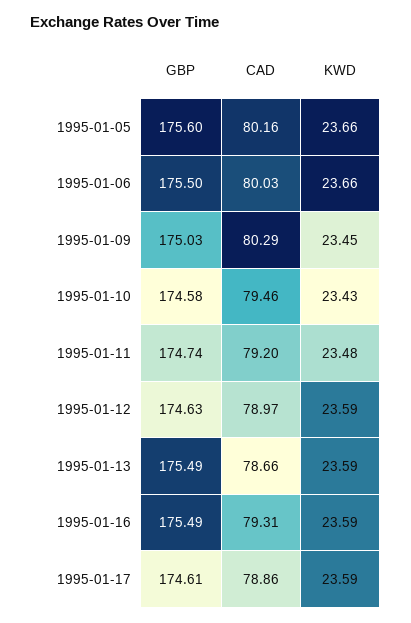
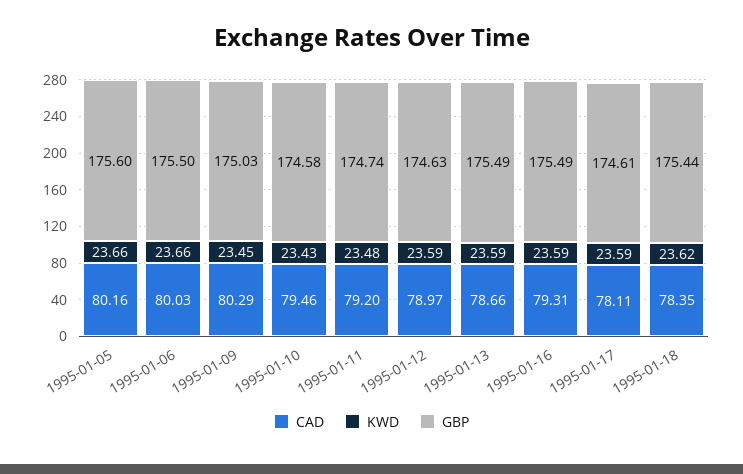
CAD, 1995-01-17: 78.86 -> 78.11
CAD, 1995-01-18: none -> 78.35
KWD, 1995-01-18: none -> 23.62
GBP, 1995-01-18: none -> 175.44

